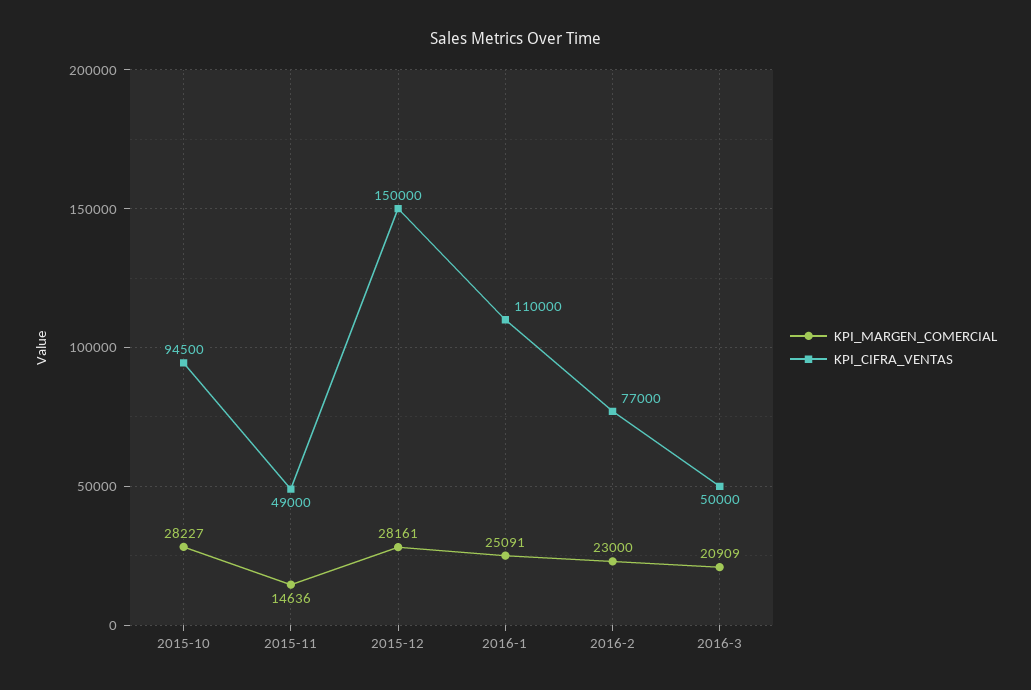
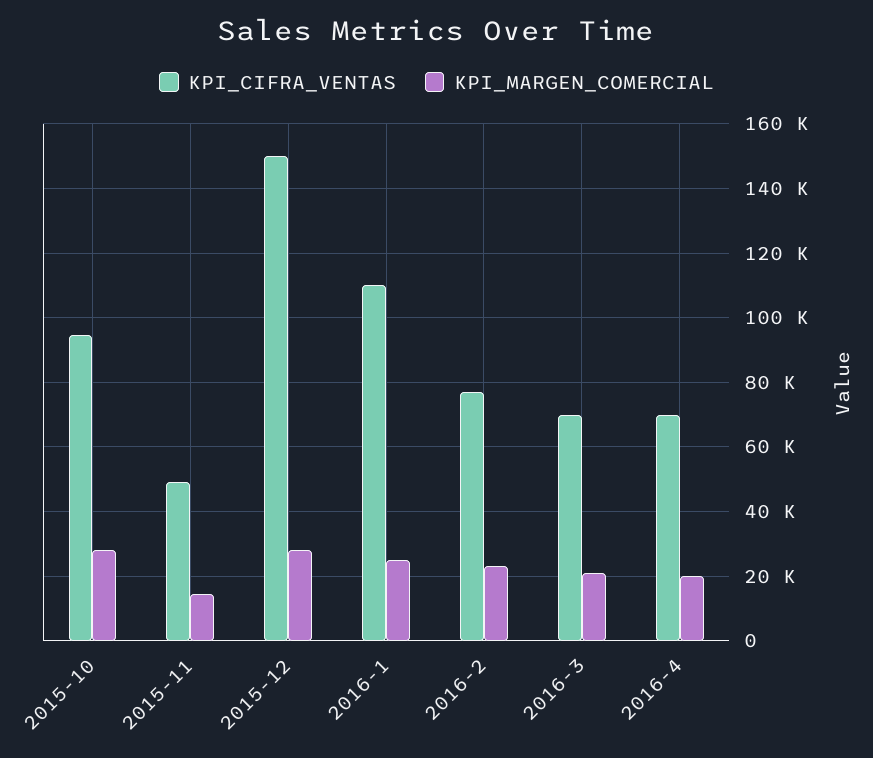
KPI_CIFRA_VENTAS, 2016-3: 50000 -> 70000
KPI_CIFRA_VENTAS, 2016-4: none -> 70000
KPI_MARGEN_COMERCIAL, 2016-4: none -> 20000

